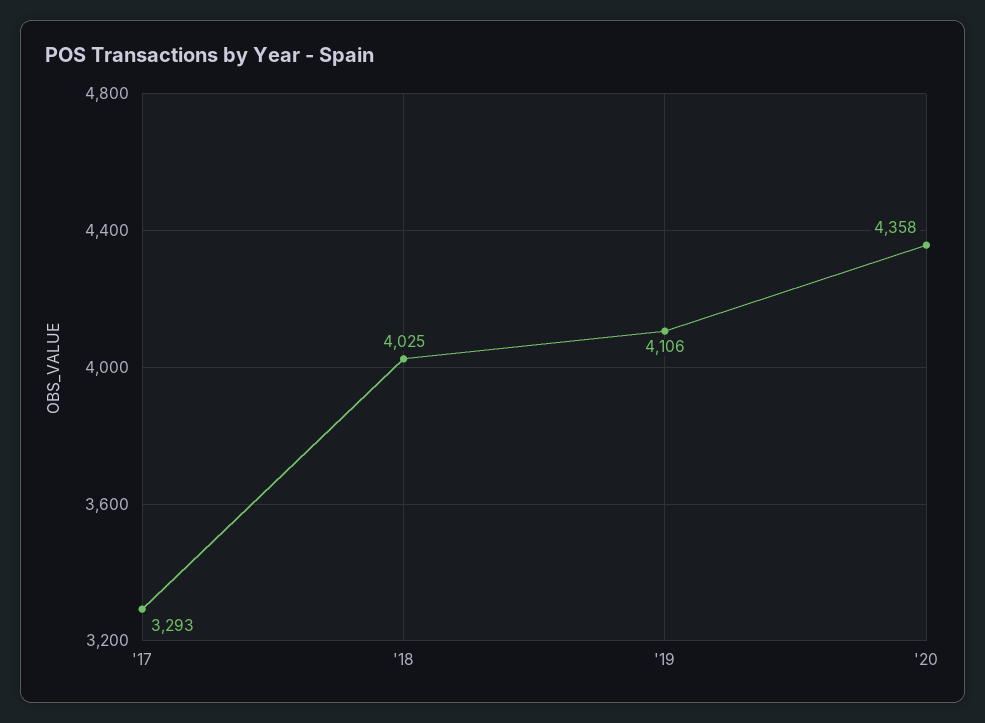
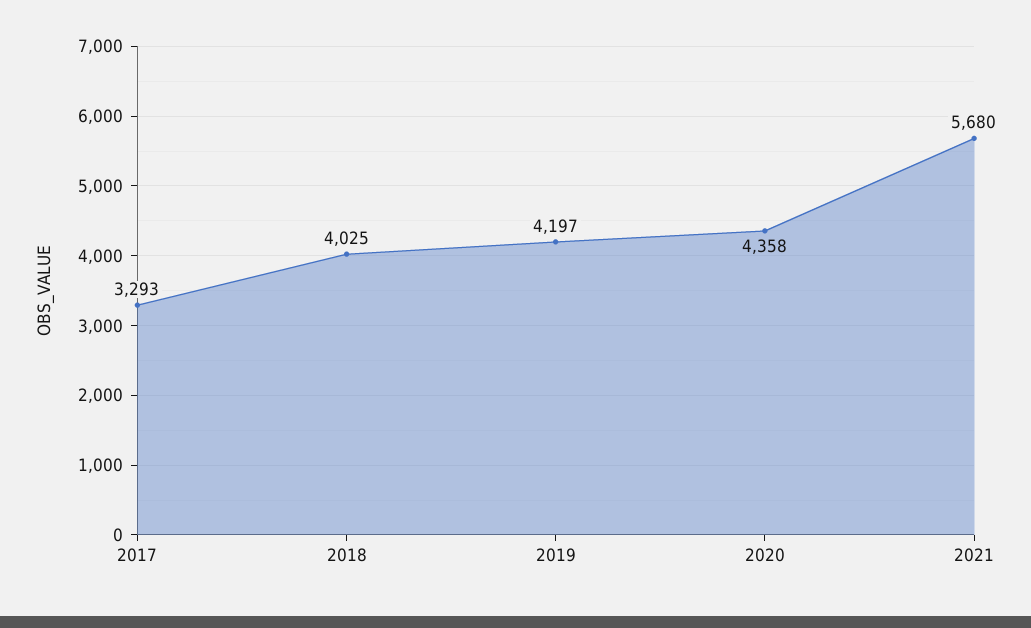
'19: 4106 -> 4197
2021: none -> 5680

